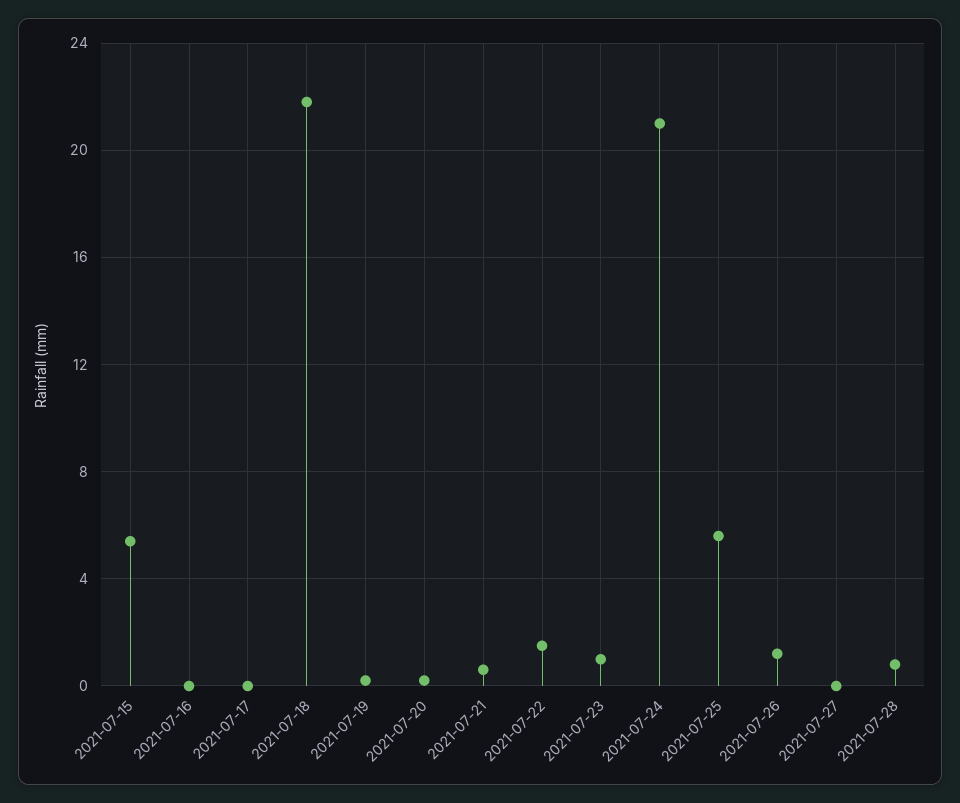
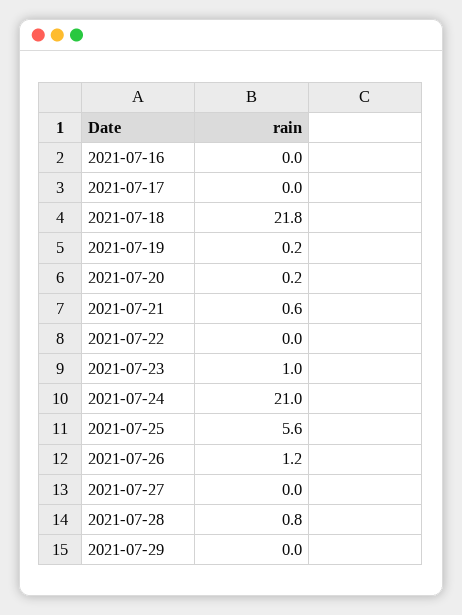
2021-07-15: 5.5 -> none
2021-07-22: 1.5 -> 0
2021-07-29: none -> 0

